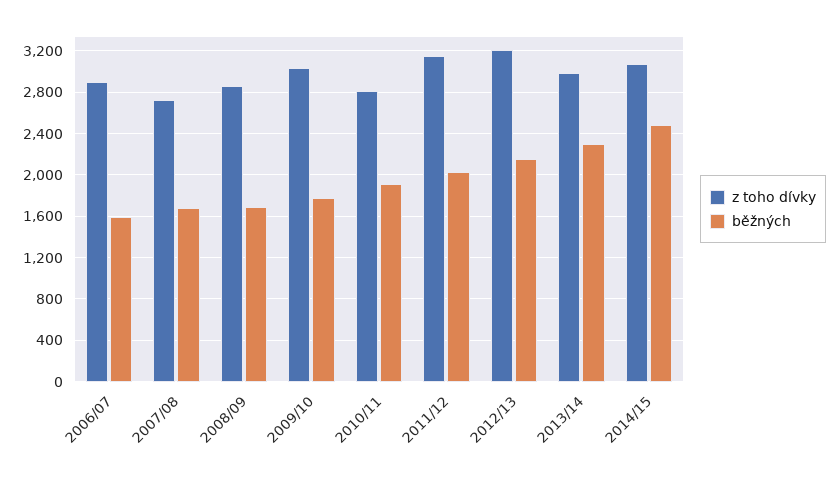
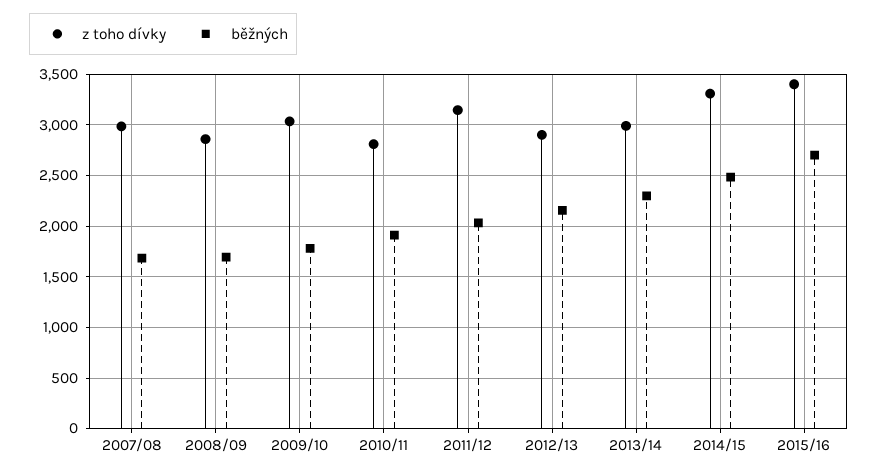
z toho dívky, 2006/07: 2900 -> none
běžných, 2006/07: 1600 -> none
z toho dívky, 2007/08: 2700 -> 3000
z toho dívky, 2012/13: 3200 -> 2900
z toho dívky, 2014/15: 3100 -> 3300
z toho dívky, 2015/16: none -> 3400
běžných, 2015/16: none -> 2700

